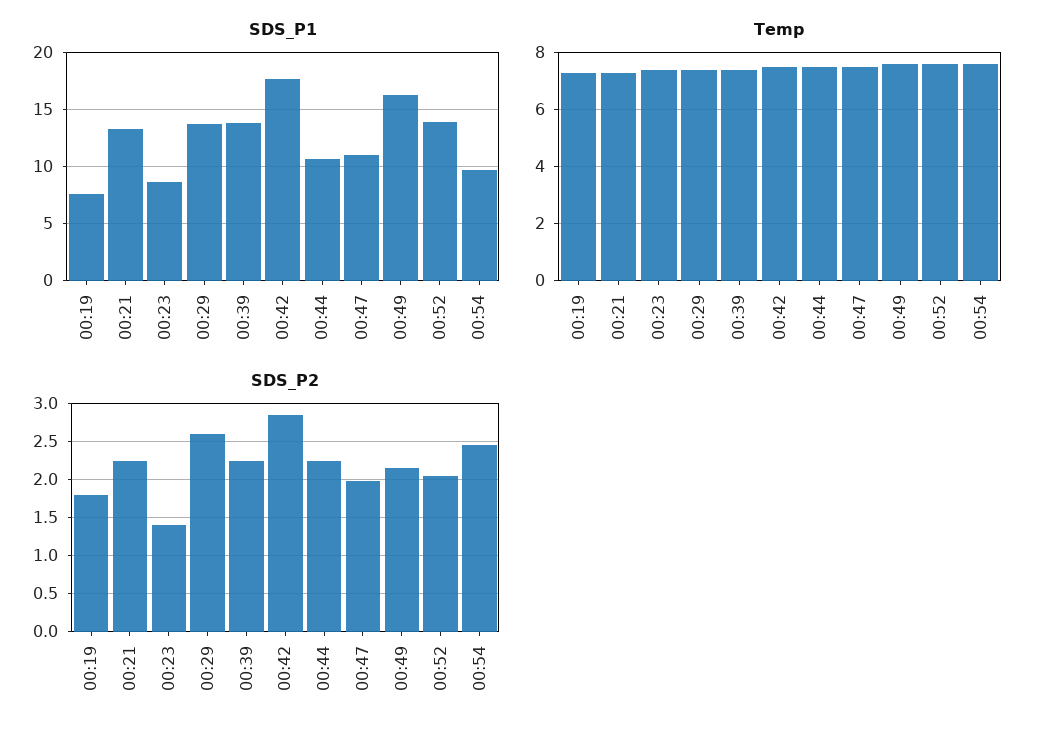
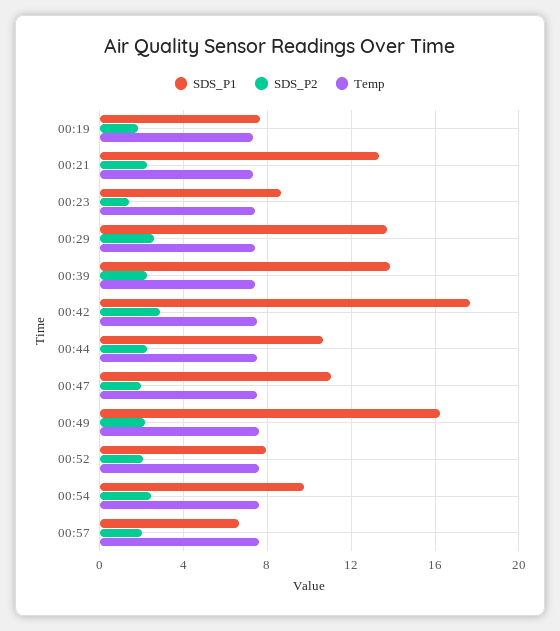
SDS_P1, 00:52: 14 -> 8
SDS_P1, 00:57: none -> 6.5
SDS_P2, 00:57: none -> 2
Temp, 00:57: none -> 7.5

